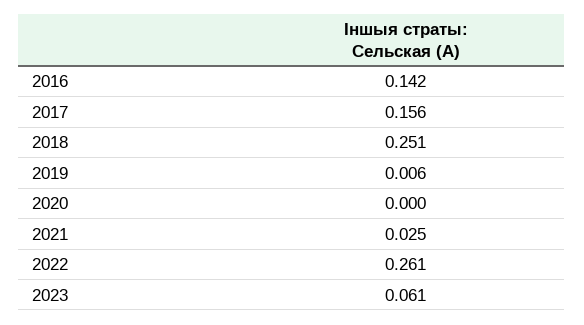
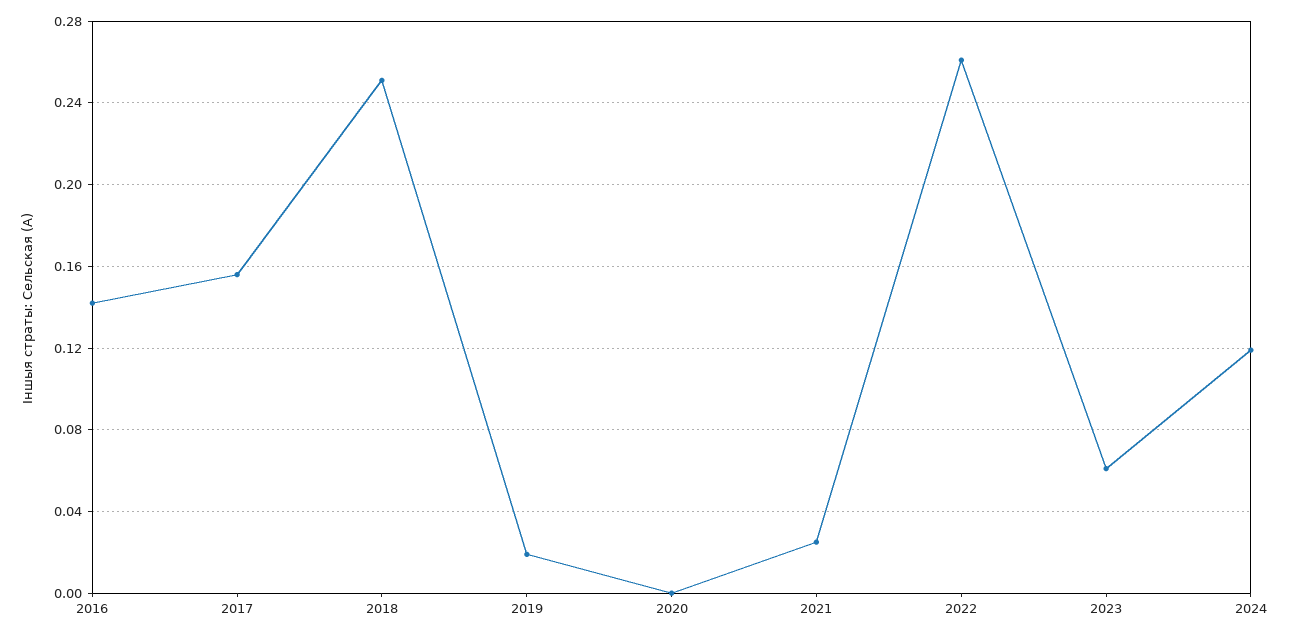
2019: 0.006 -> 0.02
2024: none -> 0.12

